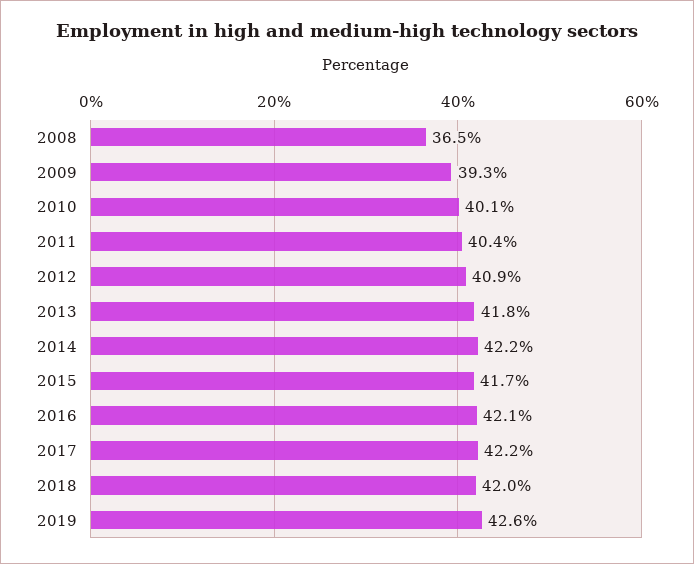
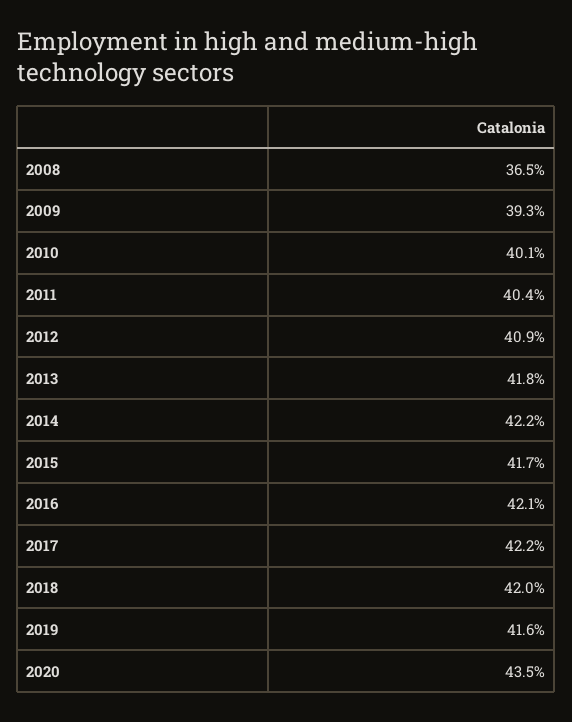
2019: 42.6 -> 41.6
2020: none -> 43.5

